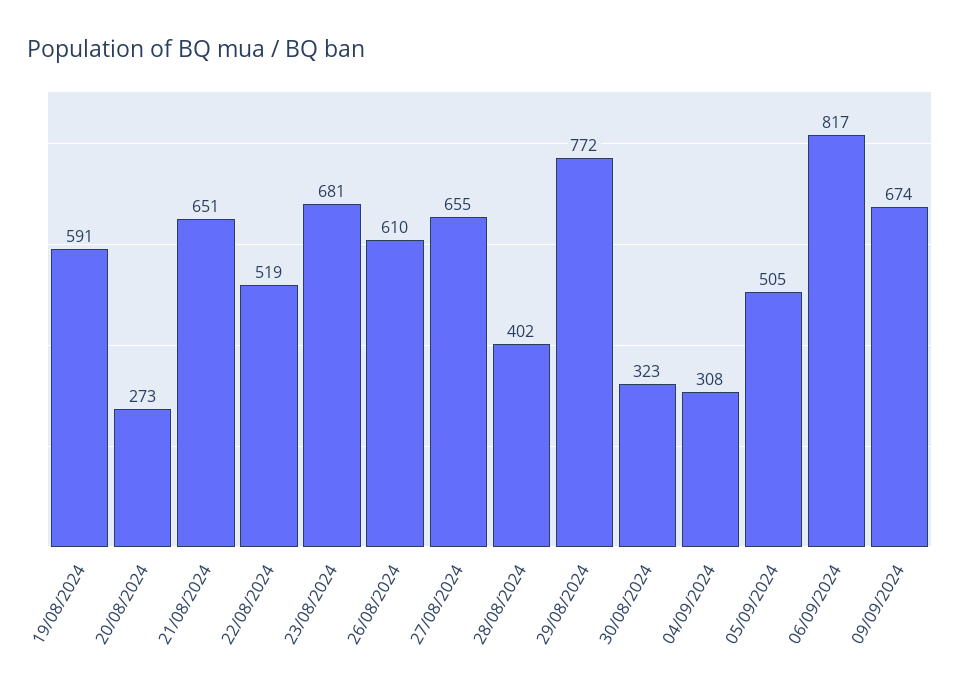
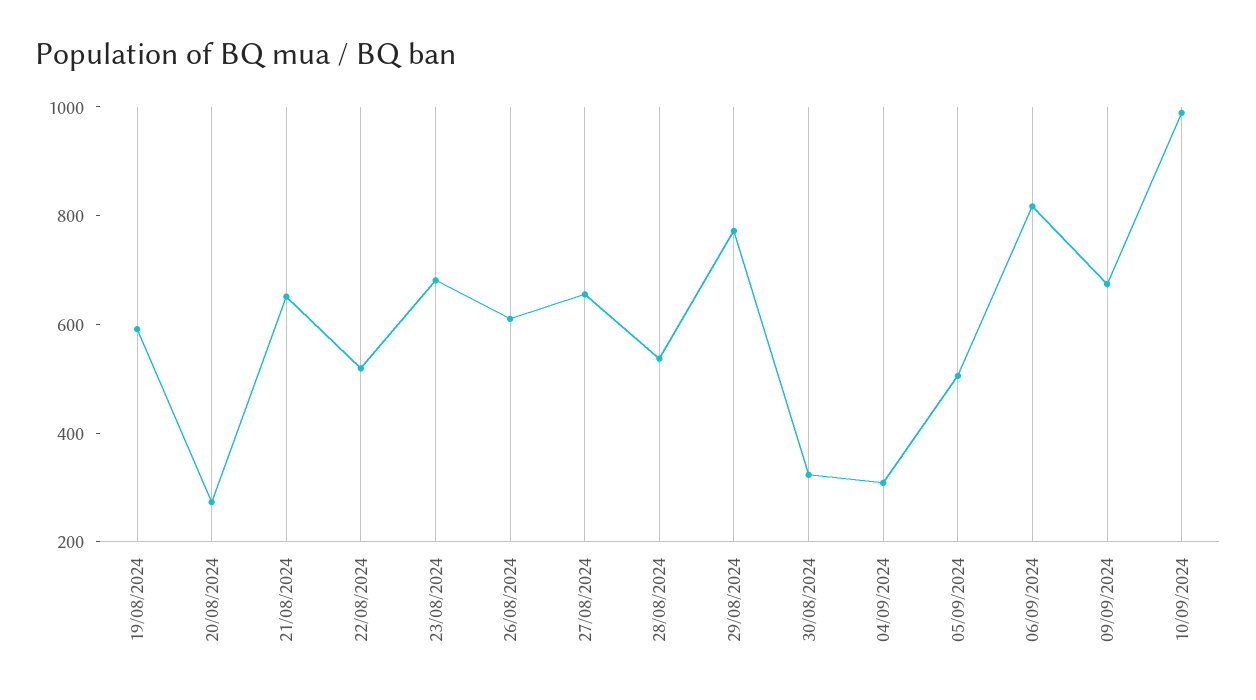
28/08/2024: 402 -> 550
10/09/2024: none -> 1000

